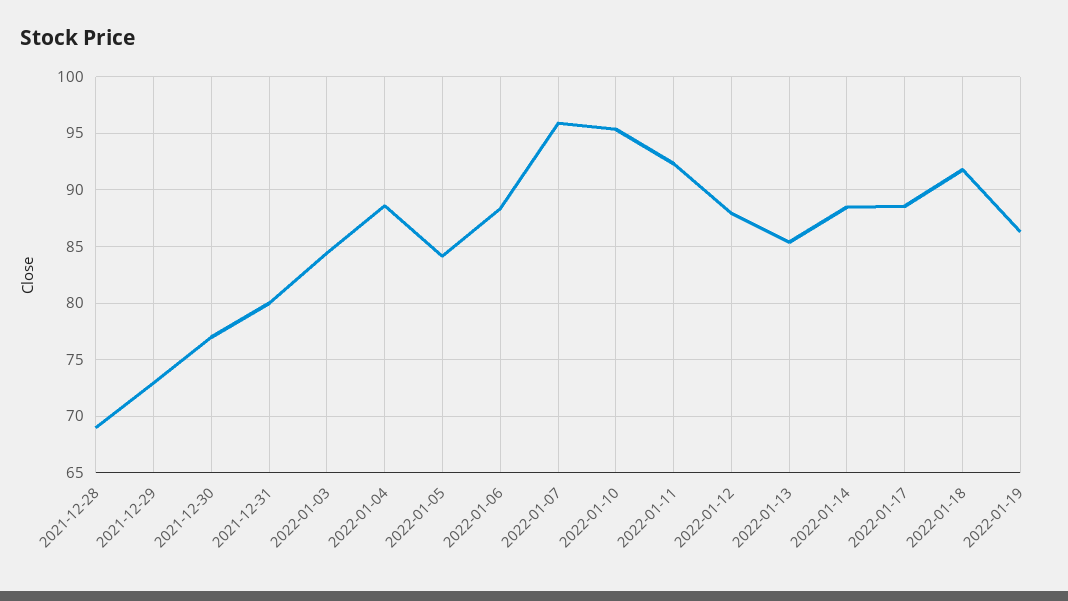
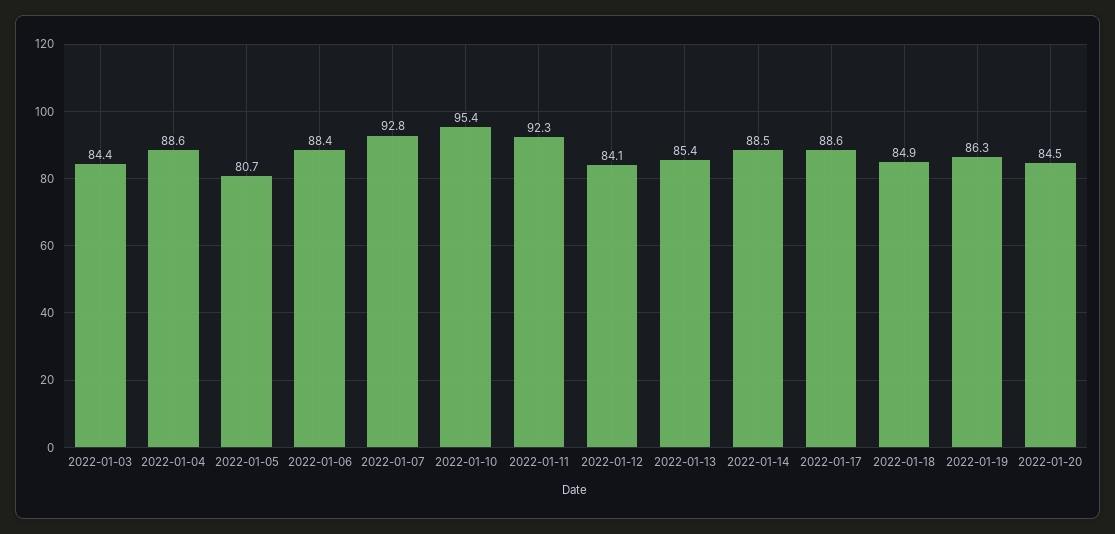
2021-12-28: 69 -> none
2021-12-29: 73 -> none
2021-12-30: 77 -> none
2021-12-31: 80 -> none
2022-01-05: 84 -> 80.7
2022-01-07: 96 -> 92.8
2022-01-12: 88 -> 84.1
2022-01-18: 92 -> 84.9
2022-01-20: none -> 84.5

